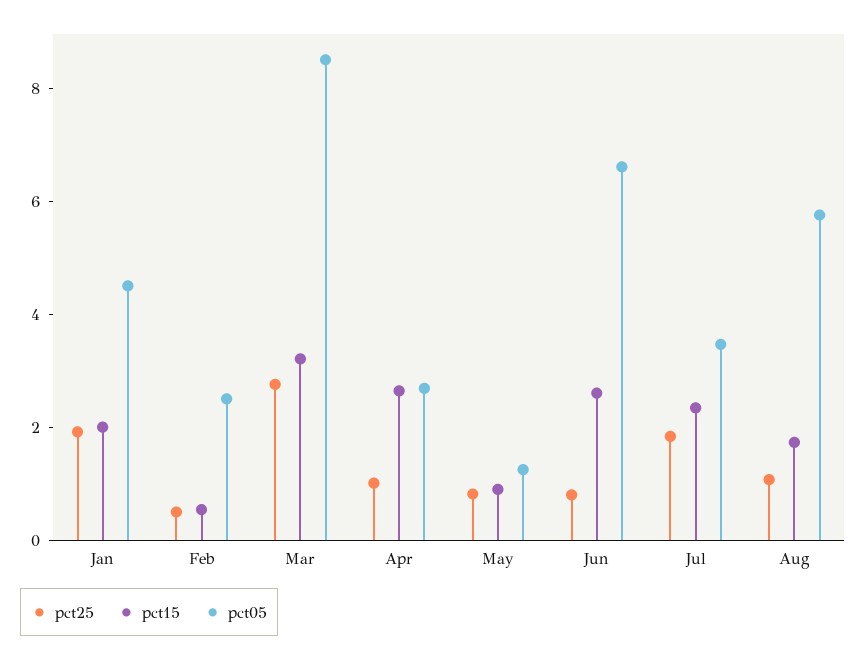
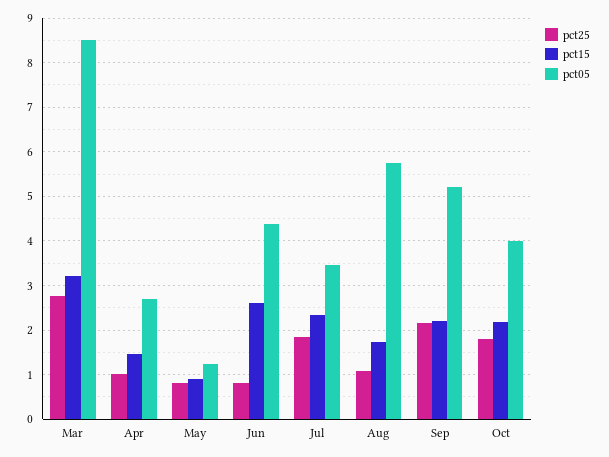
pct25, Jan: 2 -> none
pct15, Jan: 2 -> none
pct05, Jan: 4.5 -> none
pct25, Feb: 0.5 -> none
pct15, Feb: 0.5 -> none
pct05, Feb: 2.5 -> none
pct15, Apr: 2.5 -> 1.4
pct05, Jun: 6.5 -> 4.4
pct25, Sep: none -> 2.2
pct15, Sep: none -> 2.2
pct05, Sep: none -> 5.2
pct25, Oct: none -> 1.8
pct15, Oct: none -> 2.2
pct05, Oct: none -> 4

